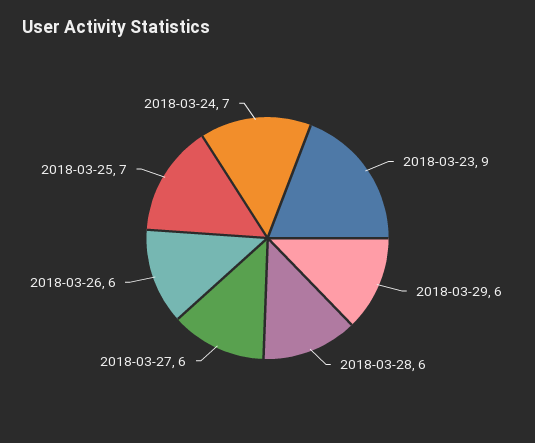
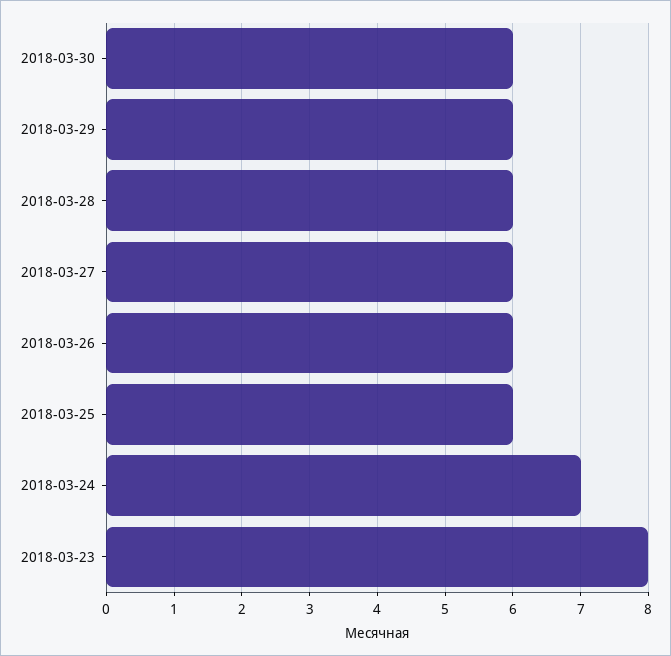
2018-03-23: 9 -> 8
2018-03-25: 7 -> 6
2018-03-30: none -> 6

